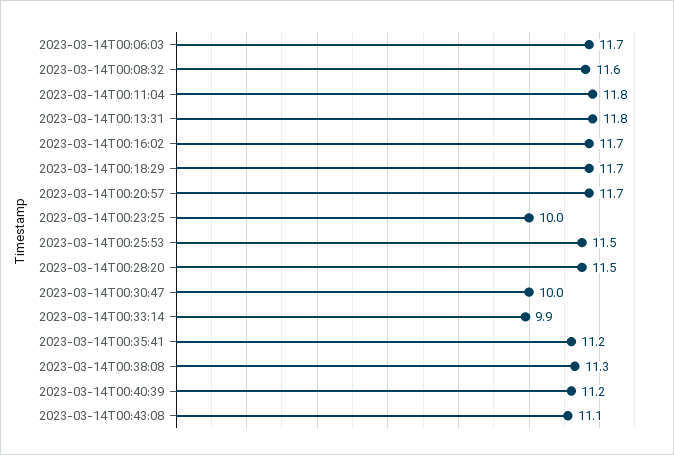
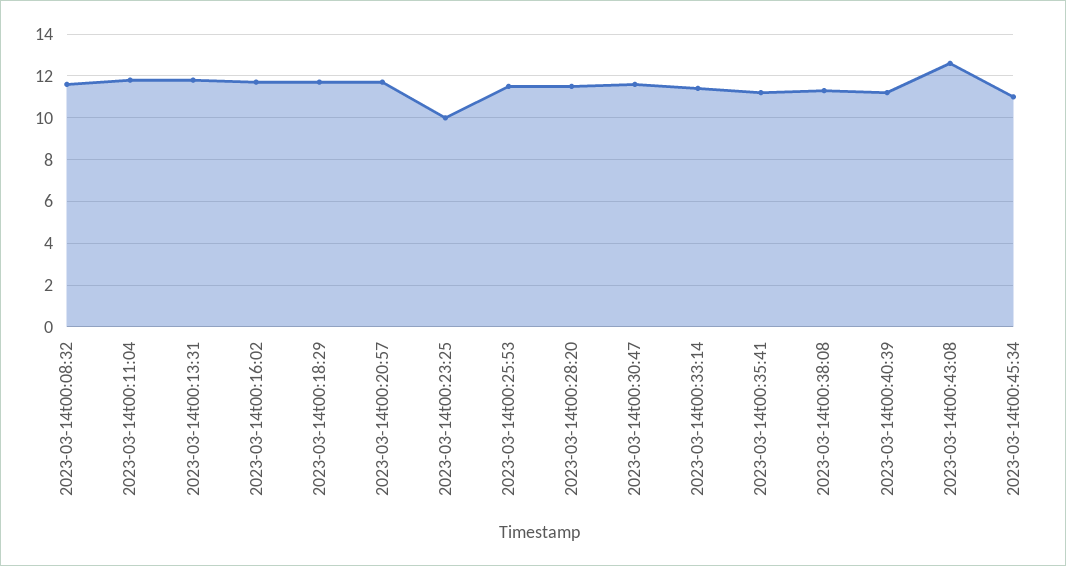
2023-03-14T00:06:03: 11.7 -> none
2023-03-14T00:30:47: 10 -> 11.5
2023-03-14T00:33:14: 9.9 -> 11.5
2023-03-14T00:43:08: 11.1 -> 12.5
2023-03-14t00:45:34: none -> 11

